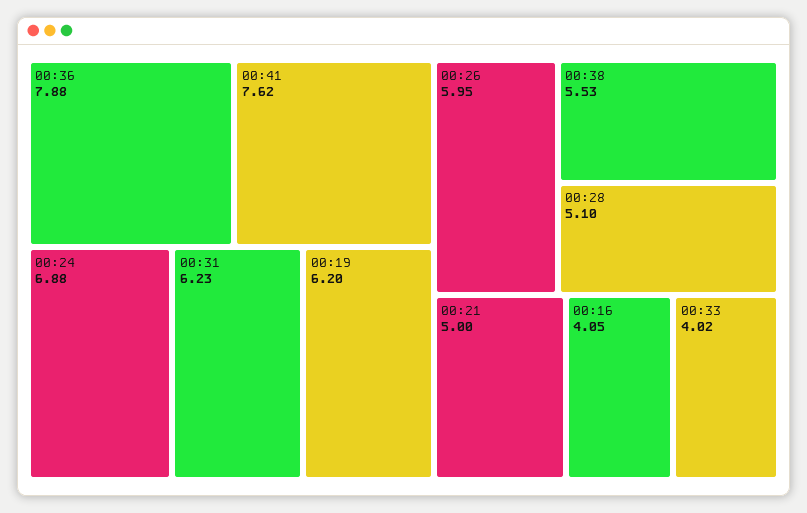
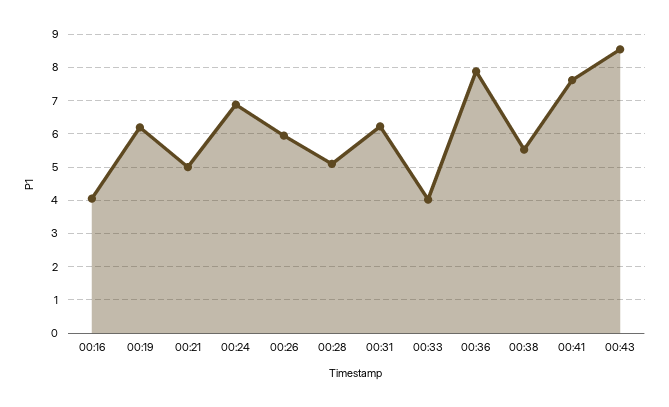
00:43: none -> 8.6

